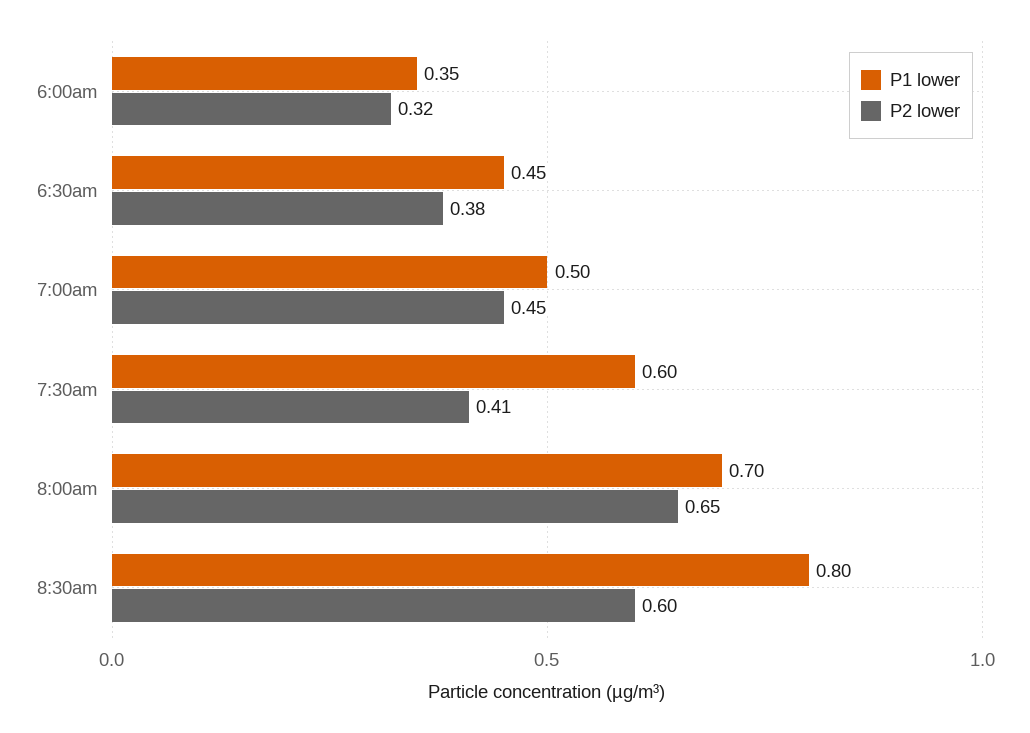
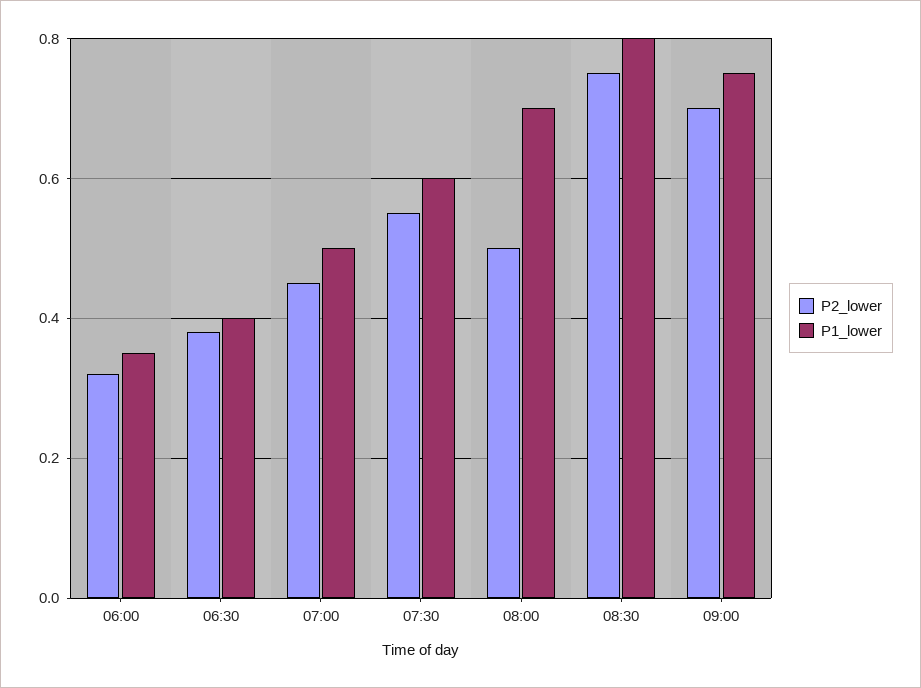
P1 lower, 6:30am: 0.45 -> 0.4
P2 lower, 7:30am: 0.41 -> 0.55
P2 lower, 8:00am: 0.65 -> 0.5
P2 lower, 8:30am: 0.6 -> 0.75
P2 lower, 09:00: none -> 0.7
P1 lower, 09:00: none -> 0.75

